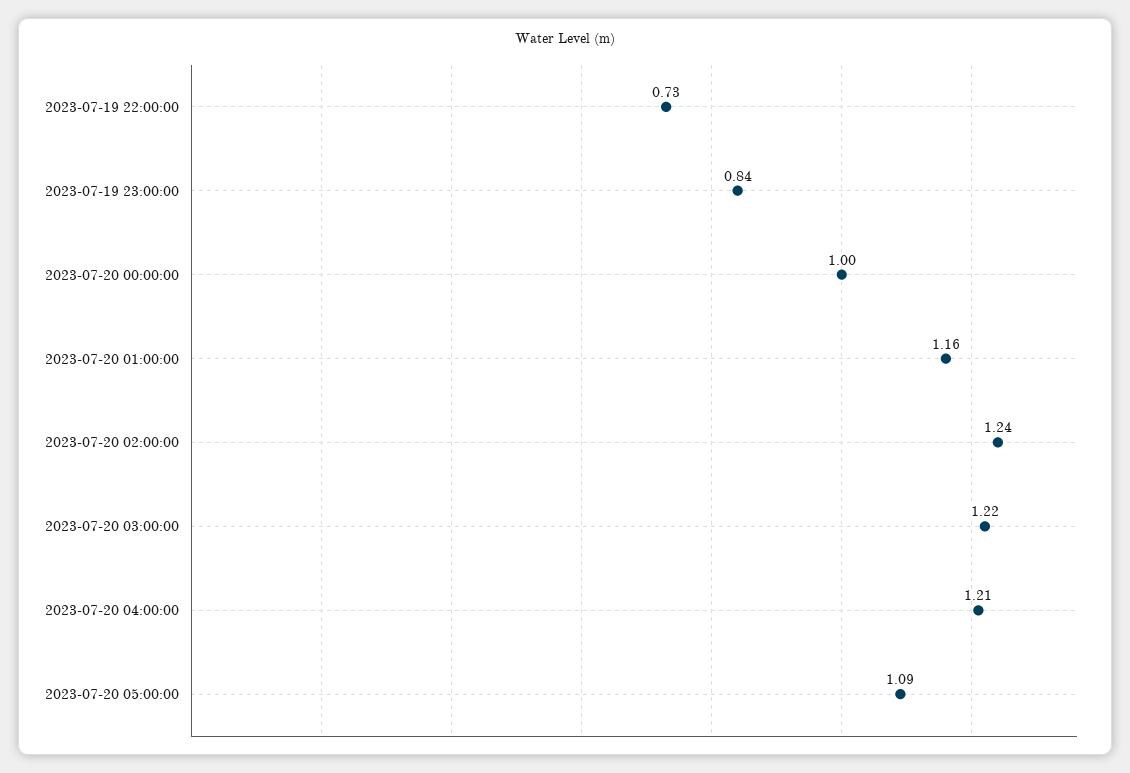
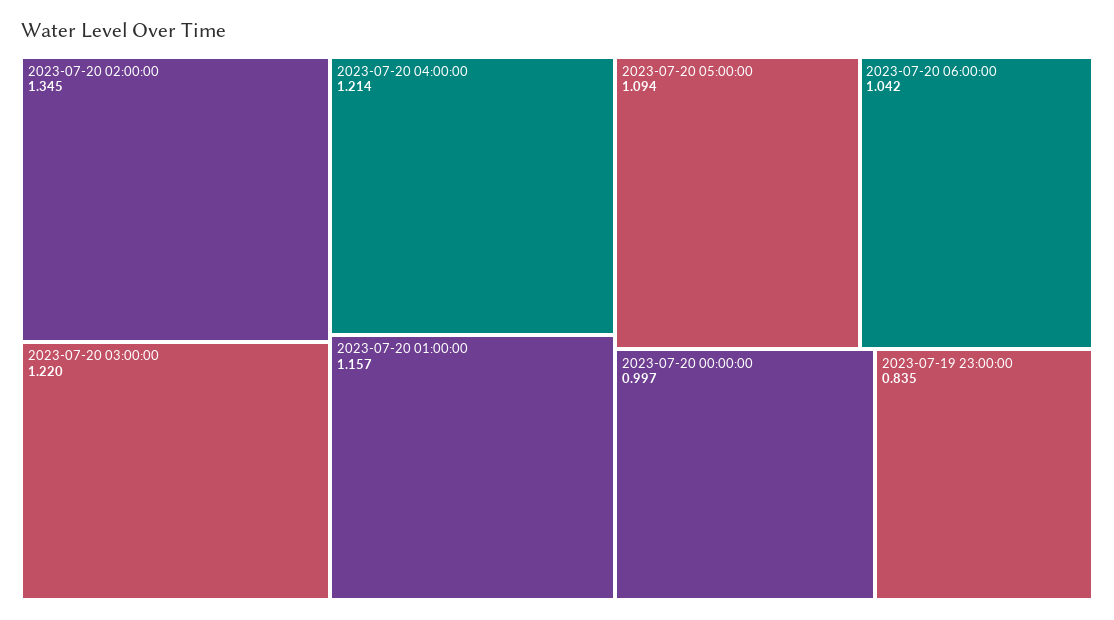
2023-07-19 22:00:00: 0.73 -> none
2023-07-20 02:00:00: 1.24 -> 1.345
2023-07-20 06:00:00: none -> 1.042

